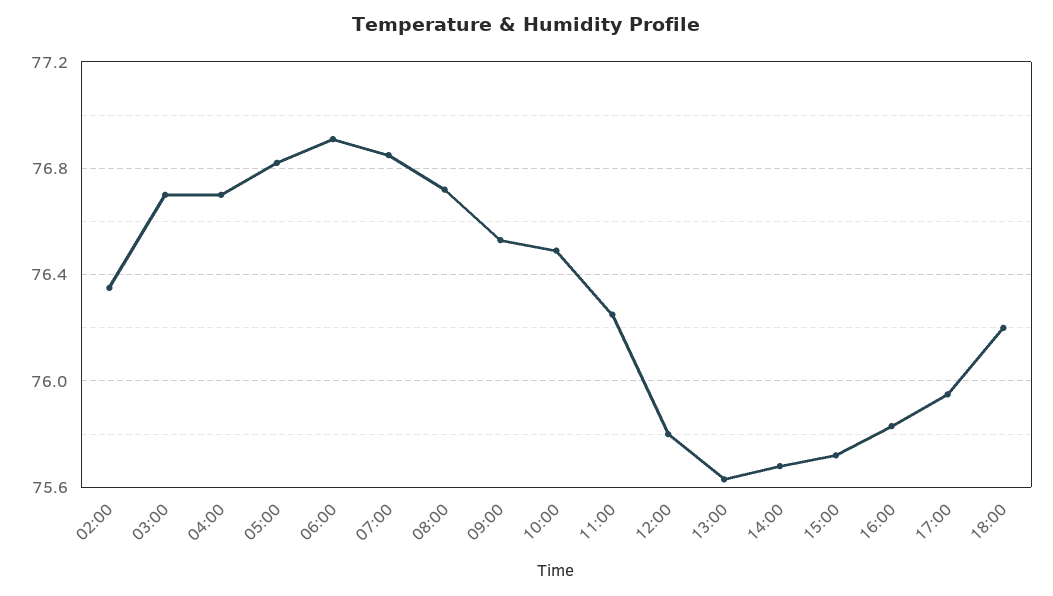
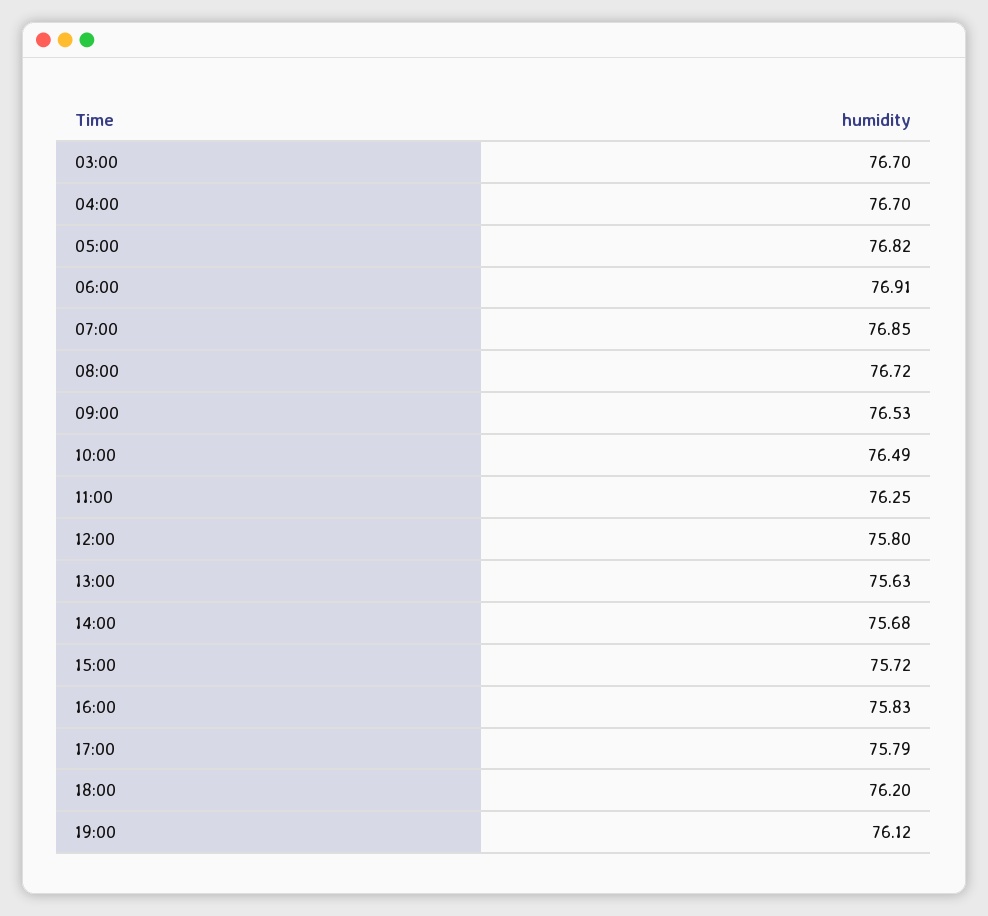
02:00: 76.35 -> none
17:00: 75.95 -> 75.79
19:00: none -> 76.12

